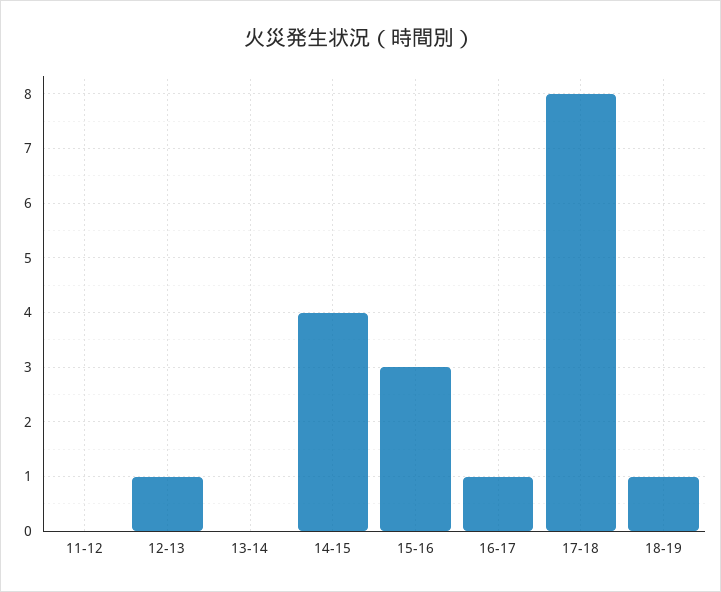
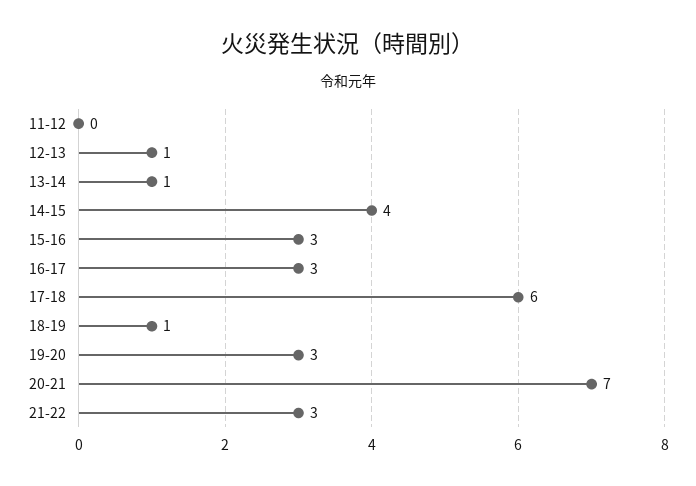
13-14: 0 -> 1
16-17: 1 -> 3
17-18: 8 -> 6
19-20: none -> 3
20-21: none -> 7
21-22: none -> 3

